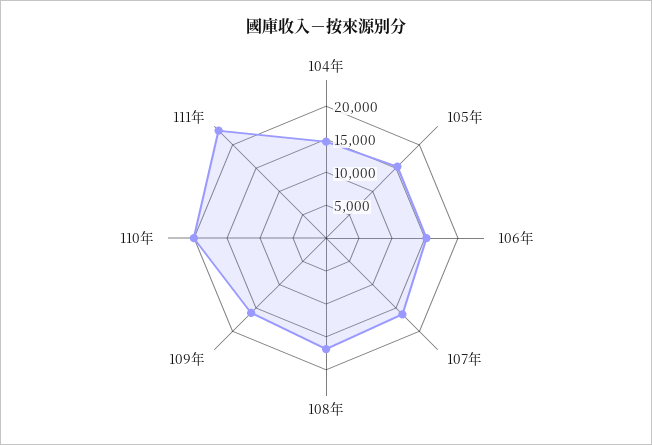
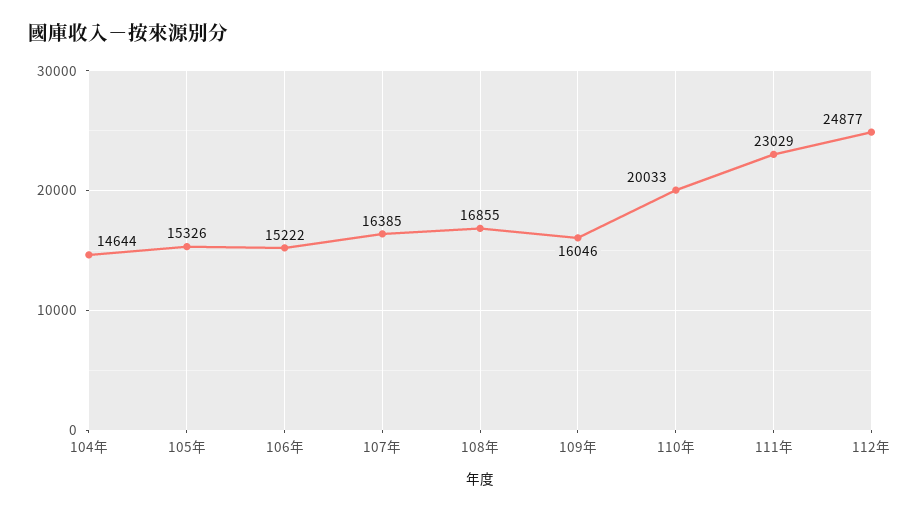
112年: none -> 24877

